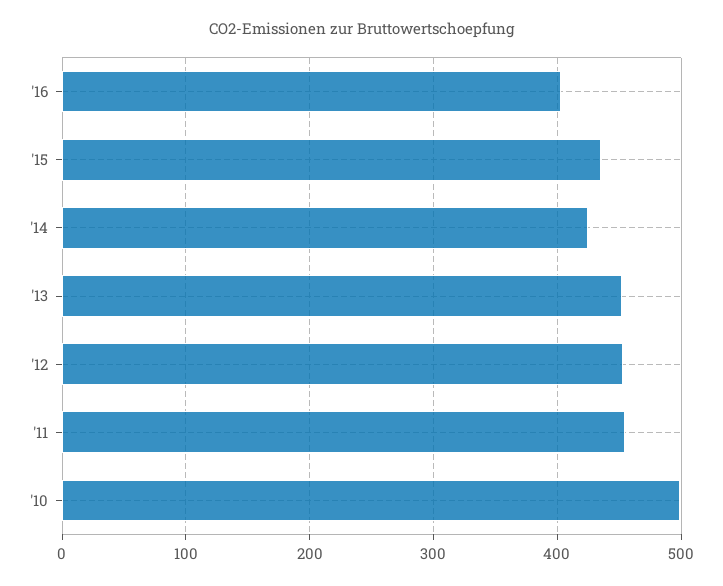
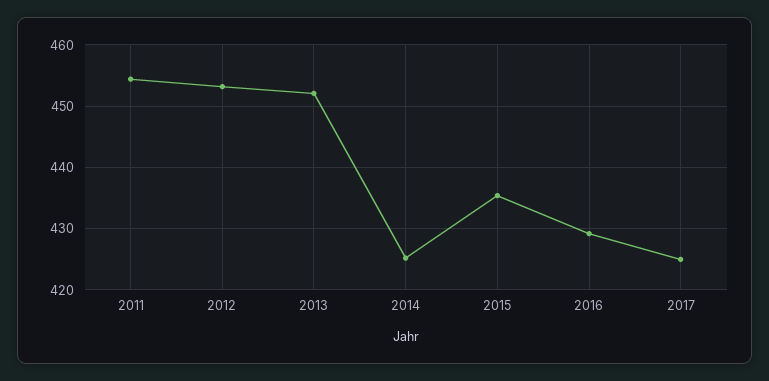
'16: 400 -> 429
'10: 500 -> none
2017: none -> 425

